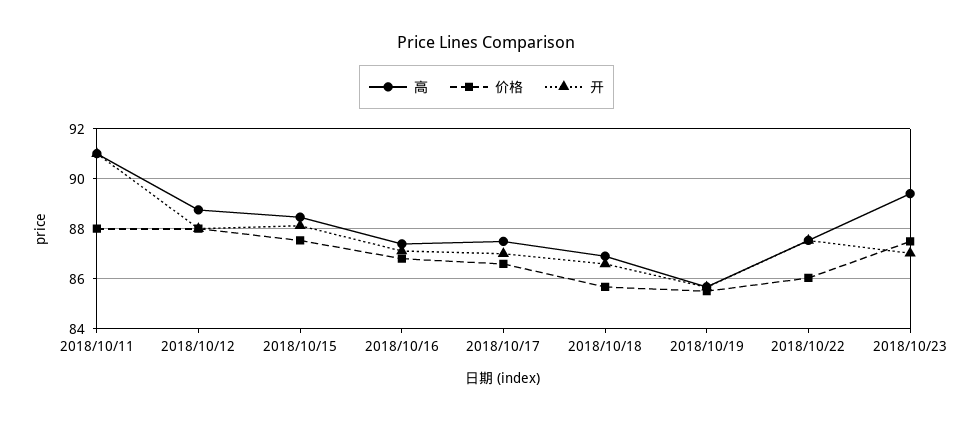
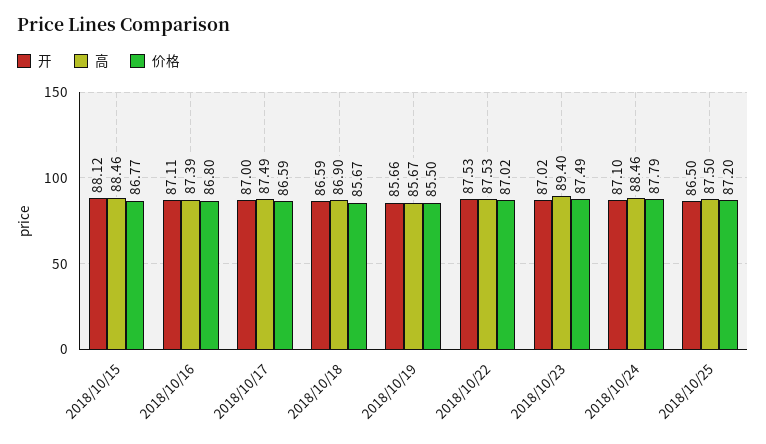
高, 2018/10/11: 91 -> none
价格, 2018/10/11: 88 -> none
开, 2018/10/11: 91 -> none
高, 2018/10/12: 88.75 -> none
价格, 2018/10/12: 88 -> none
开, 2018/10/12: 88 -> none
价格, 2018/10/15: 87.5 -> 86.77
价格, 2018/10/22: 86 -> 87.02
开, 2018/10/24: none -> 87.1
高, 2018/10/24: none -> 88.46
价格, 2018/10/24: none -> 87.79
开, 2018/10/25: none -> 86.5
高, 2018/10/25: none -> 87.5
价格, 2018/10/25: none -> 87.2

